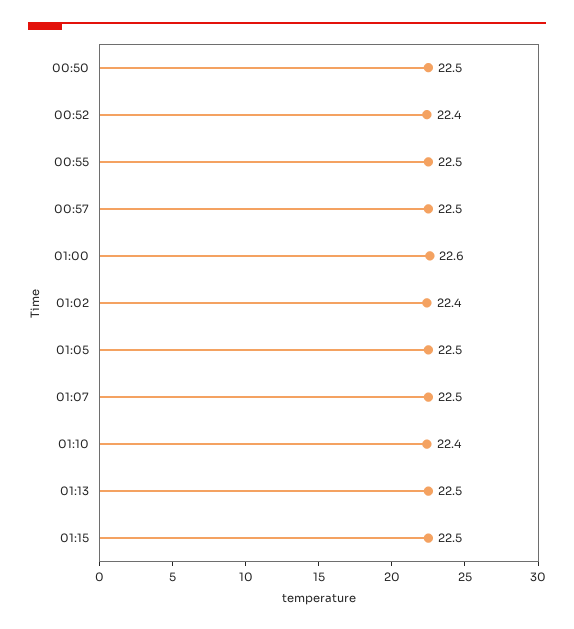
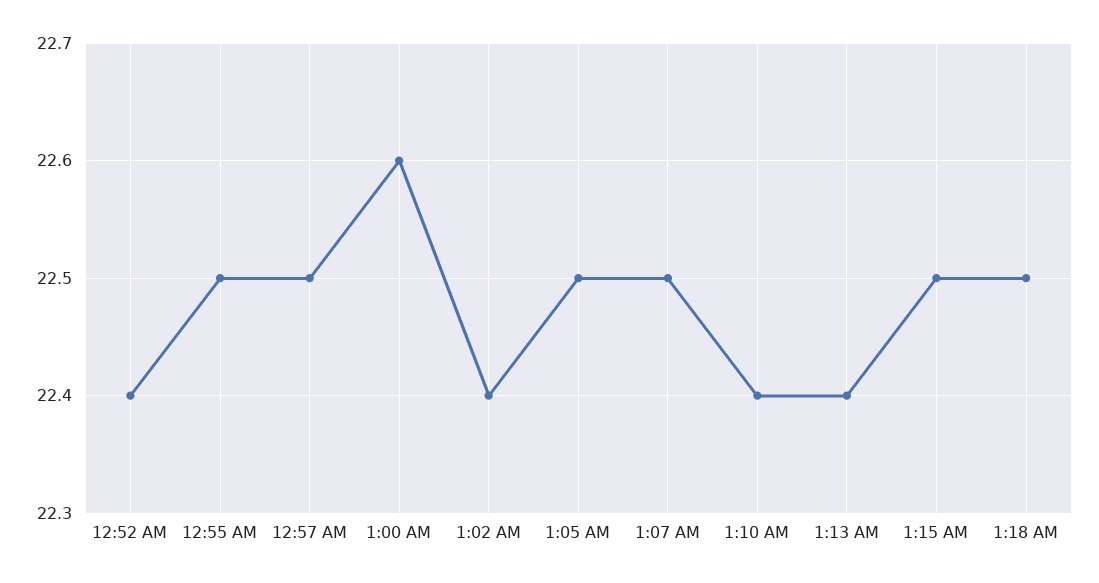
00:50: 22.5 -> none
01:13: 22.5 -> 22.4
1:18 AM: none -> 22.5

